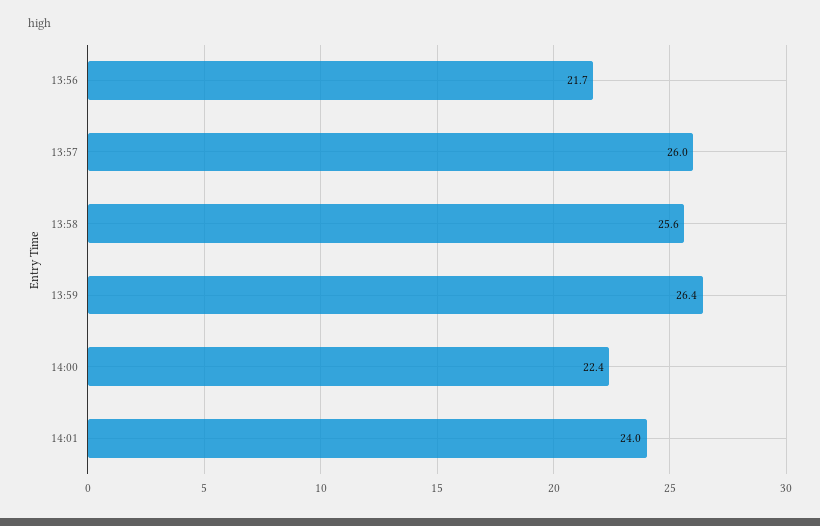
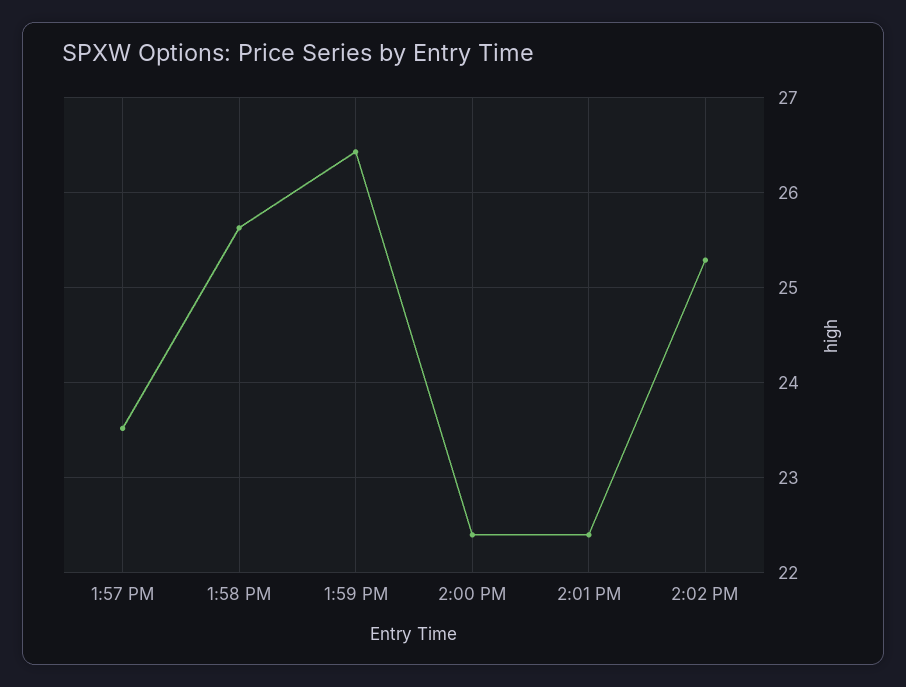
13:56: 21.7 -> none
13:57: 26 -> 23.5
14:01: 24 -> 22.4
2:02 PM: none -> 25.3

